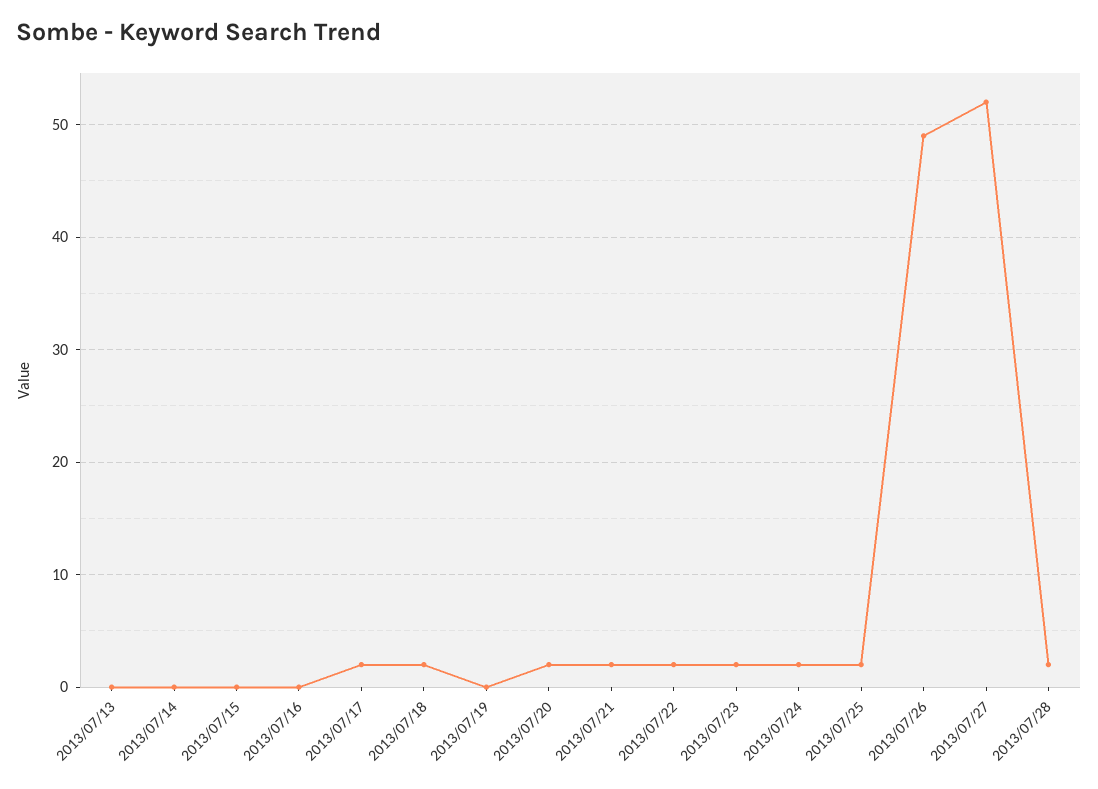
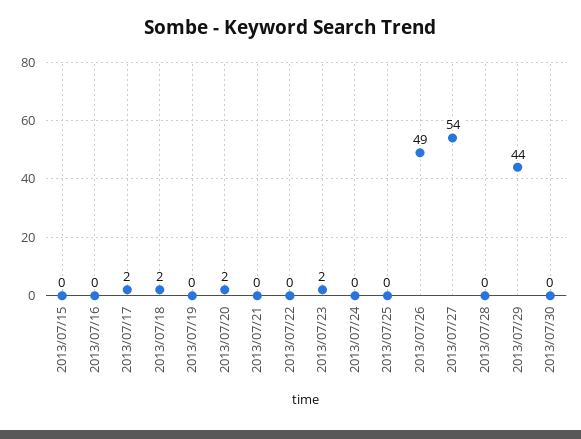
2013/07/13: 0 -> none
2013/07/14: 0 -> none
2013/07/21: 2 -> 0
2013/07/22: 2 -> 0
2013/07/24: 2 -> 0
2013/07/25: 2 -> 0
2013/07/27: 52 -> 54
2013/07/28: 2 -> 0
2013/07/29: none -> 44
2013/07/30: none -> 0

